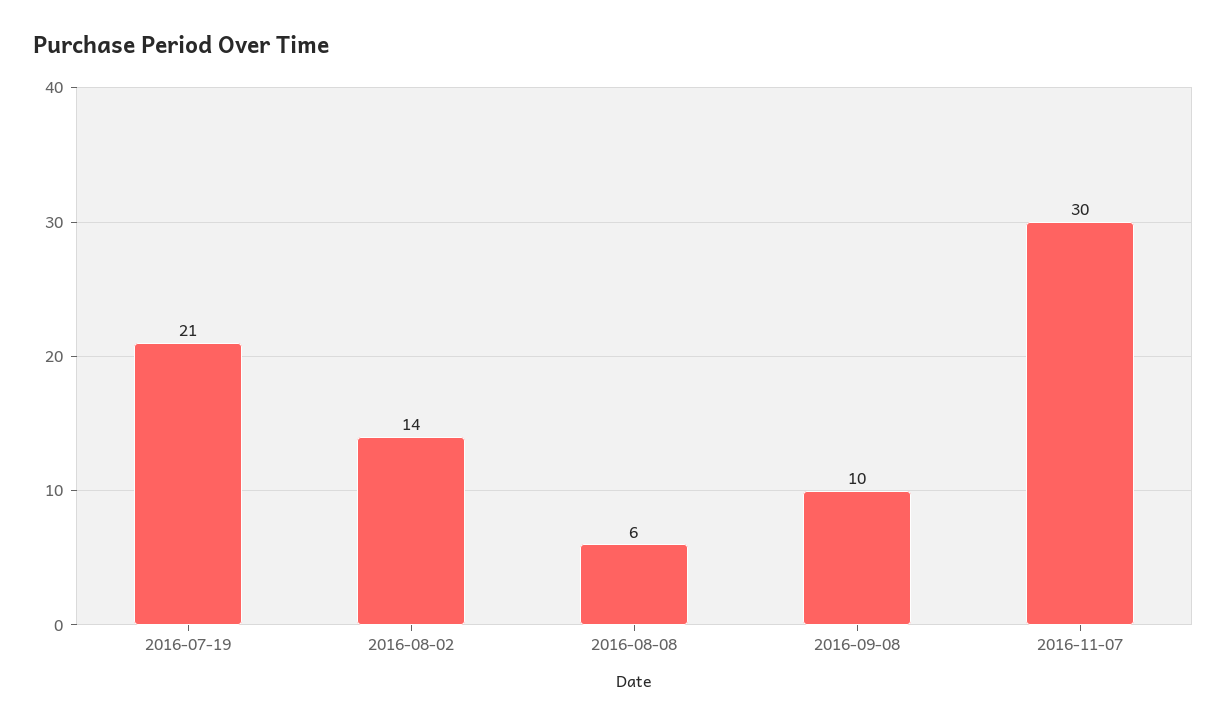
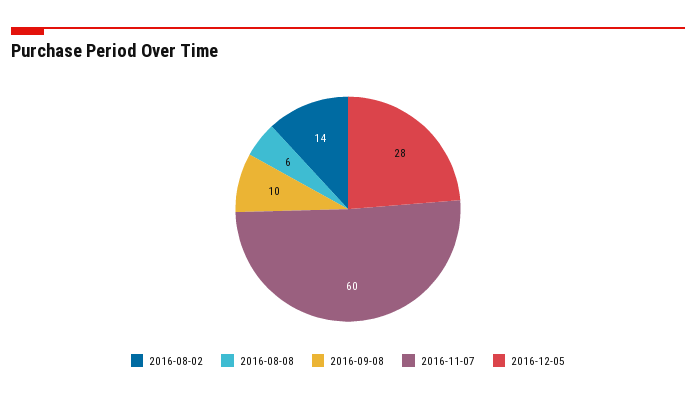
2016-07-19: 21 -> none
2016-11-07: 30 -> 60
2016-12-05: none -> 28

